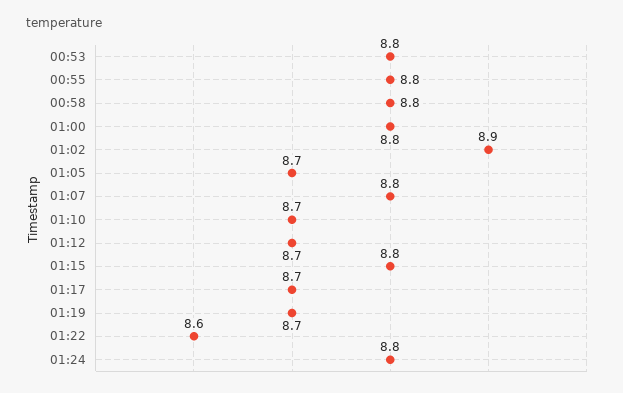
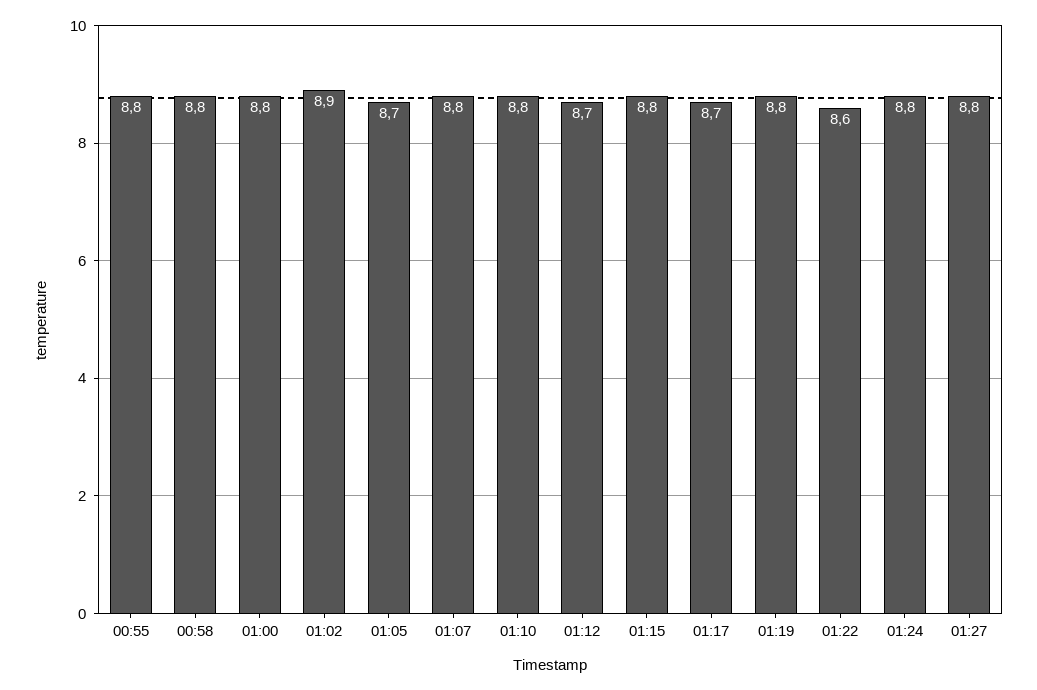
00:53: 8.8 -> none
01:10: 8.7 -> 8.8
01:19: 8.7 -> 8.8
01:27: none -> 8.8

